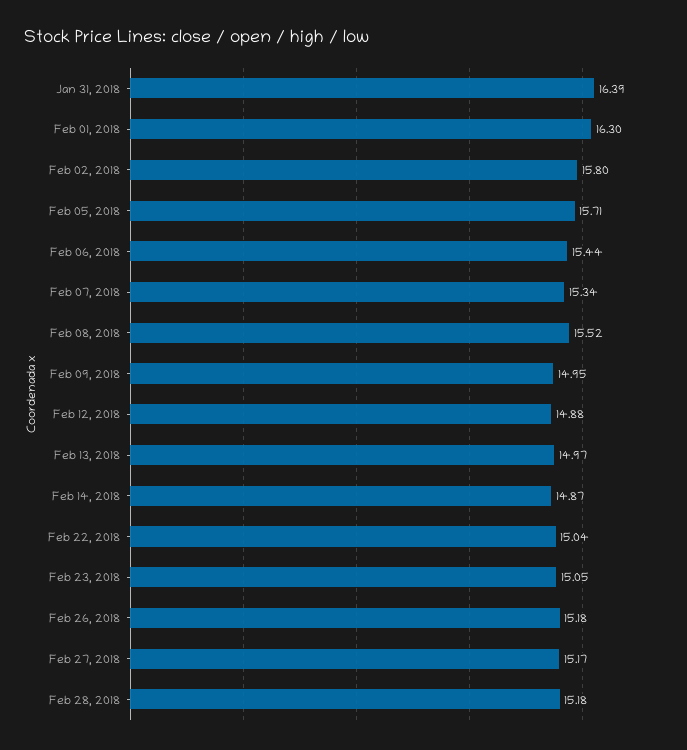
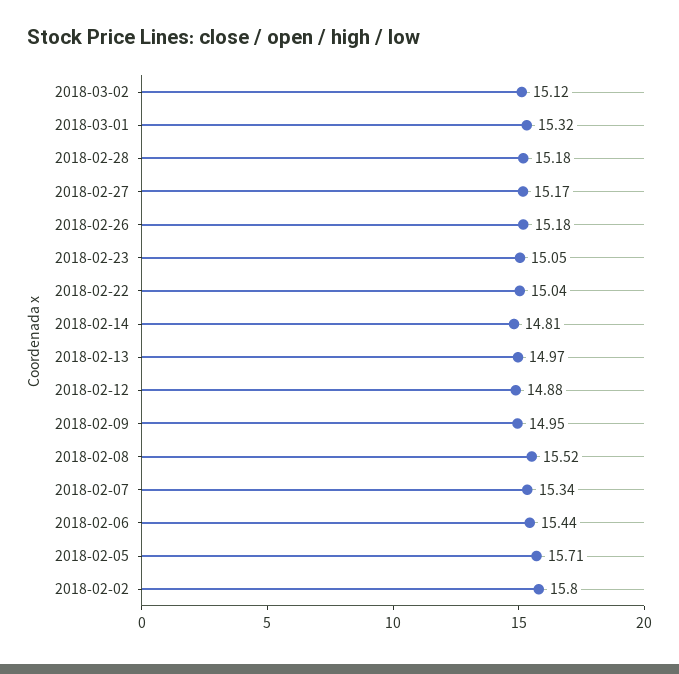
Jan 31, 2018: 16.39 -> none
Feb 01, 2018: 16.3 -> none
Feb 14, 2018: 14.87 -> 14.81
2018-03-02: none -> 15.12
2018-03-01: none -> 15.32

